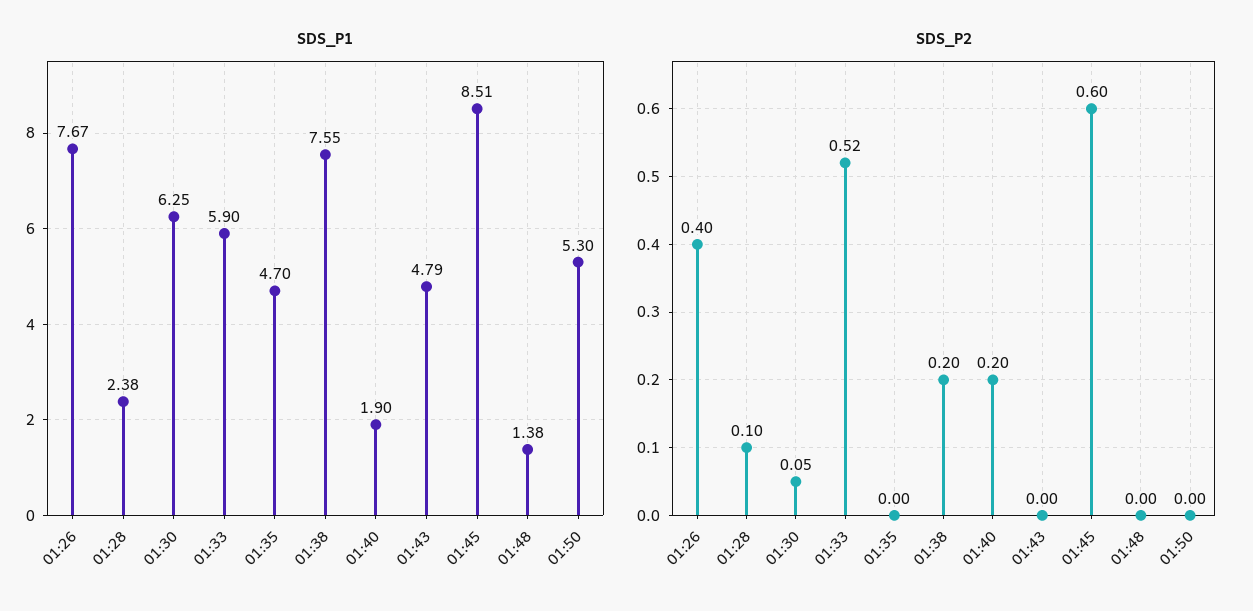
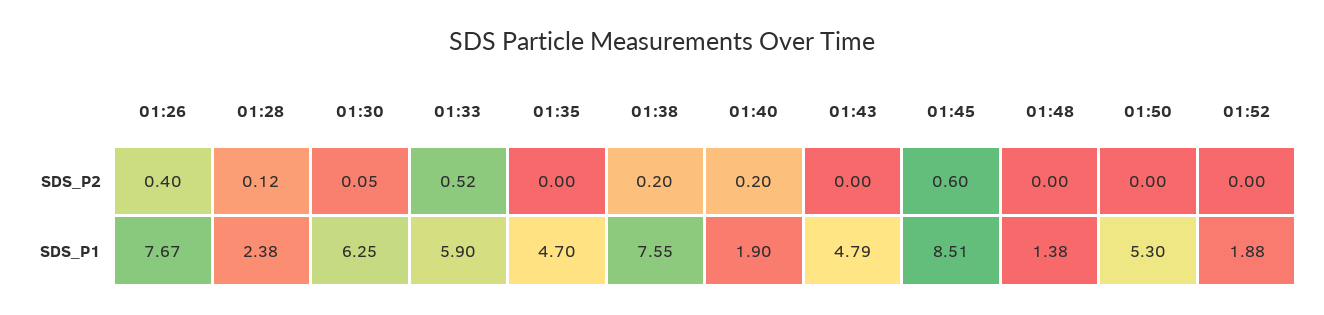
SDS_P2, 01:28: 0.1 -> 0.12
SDS_P2, 01:52: none -> 0
SDS_P1, 01:52: none -> 1.88

